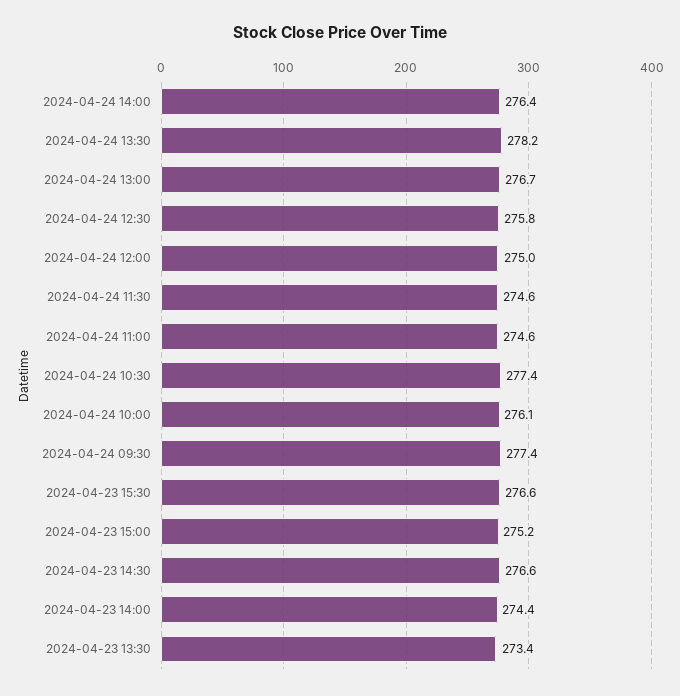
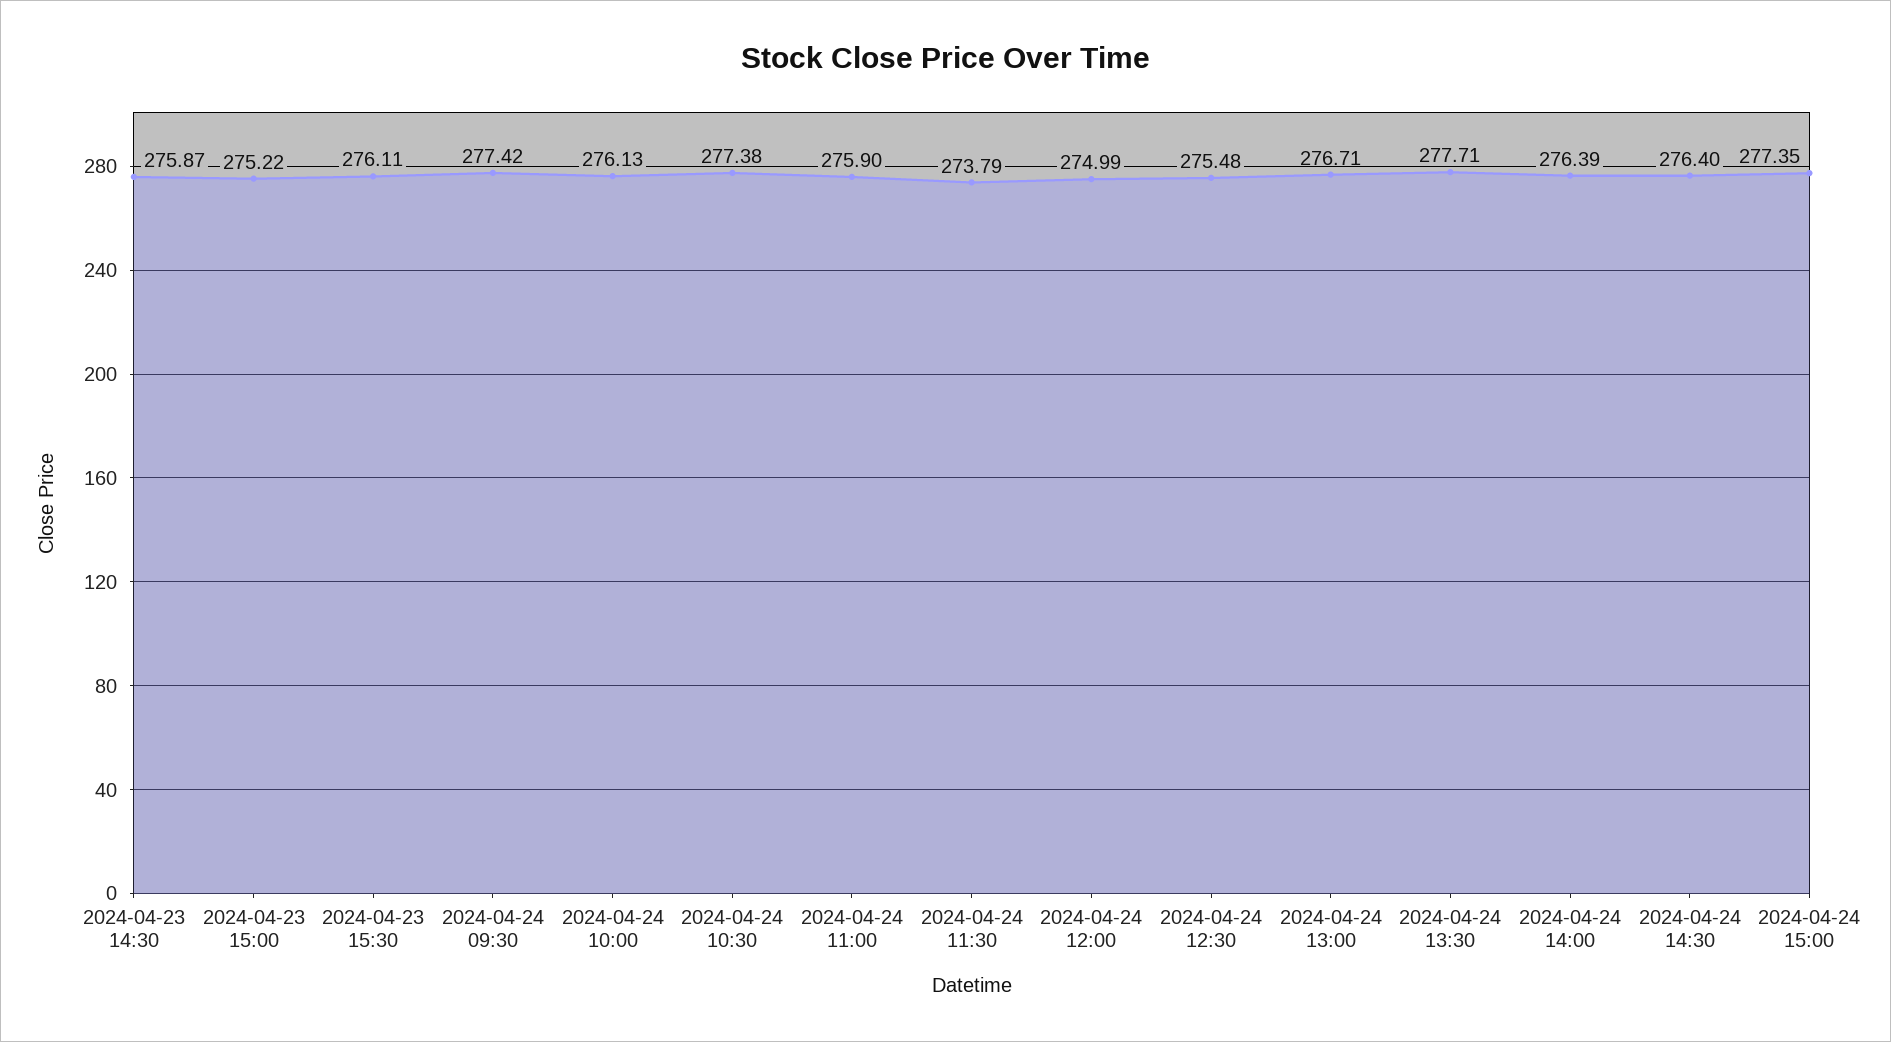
2024-04-24 13:30: 278.2 -> 277.71
2024-04-24 12:30: 275.8 -> 275.48
2024-04-24 11:30: 274.6 -> 273.79
2024-04-24 11:00: 274.6 -> 275.9
2024-04-23 15:30: 276.6 -> 276.11
2024-04-23 14:30: 276.6 -> 275.87
2024-04-23 14:00: 274.4 -> none
2024-04-23 13:30: 273.4 -> none
2024-04-24 14:30: none -> 276.4
2024-04-24 15:00: none -> 277.35

